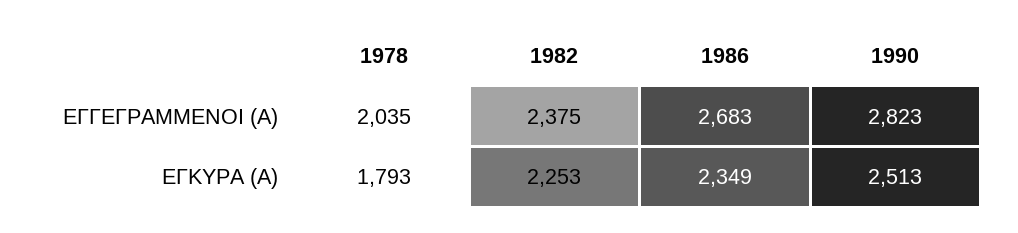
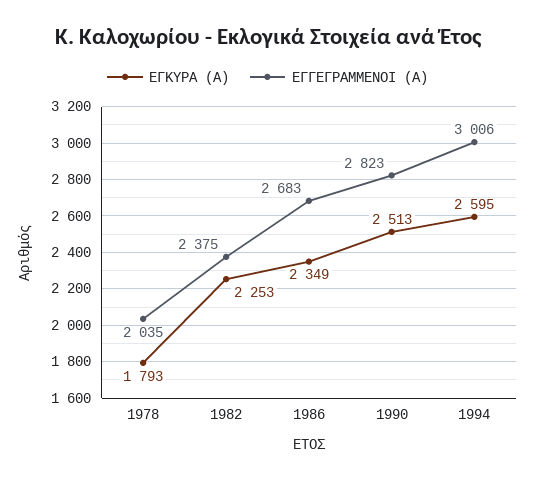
ΕΓΚΥΡΑ (Α), 1994: none -> 2595
ΕΓΓΕΓΡΑΜΜΕΝΟΙ (Α), 1994: none -> 3006

